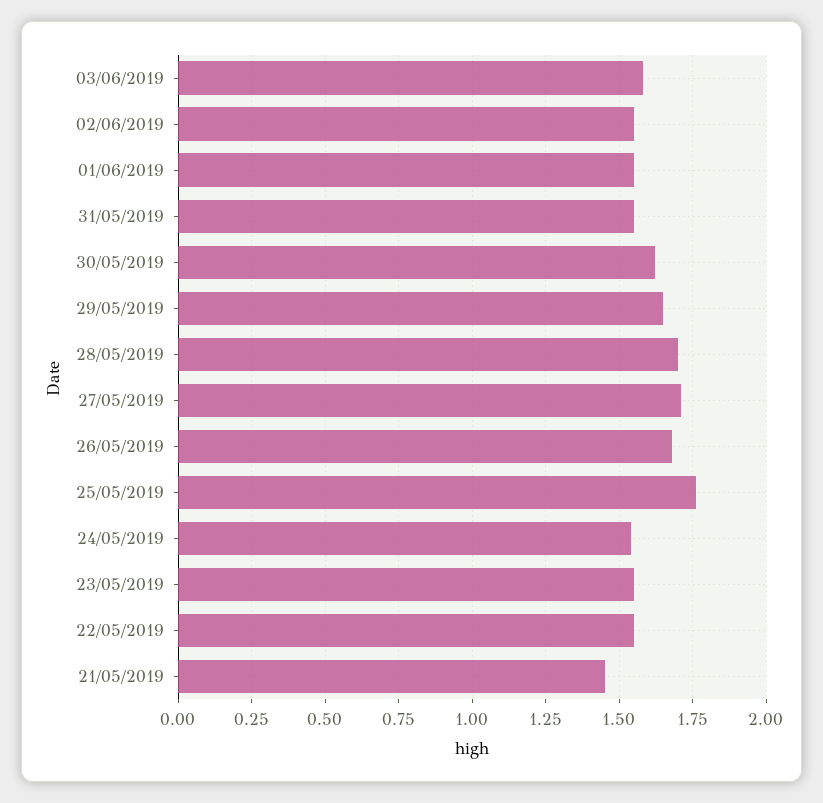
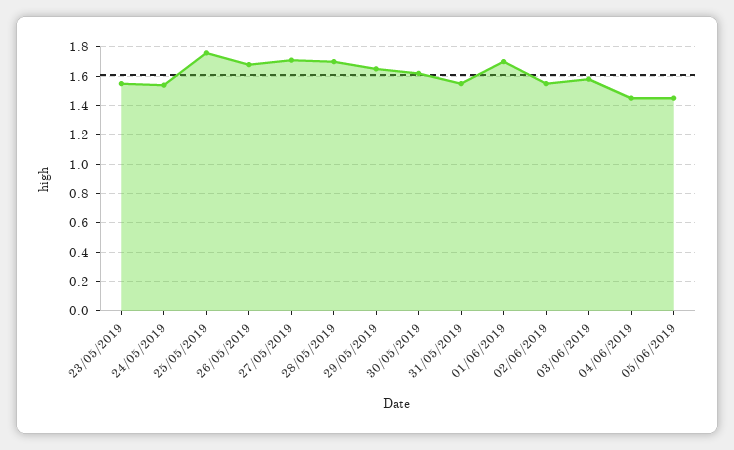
01/06/2019: 1.55 -> 1.7
22/05/2019: 1.55 -> none
21/05/2019: 1.45 -> none
04/06/2019: none -> 1.45
05/06/2019: none -> 1.45

